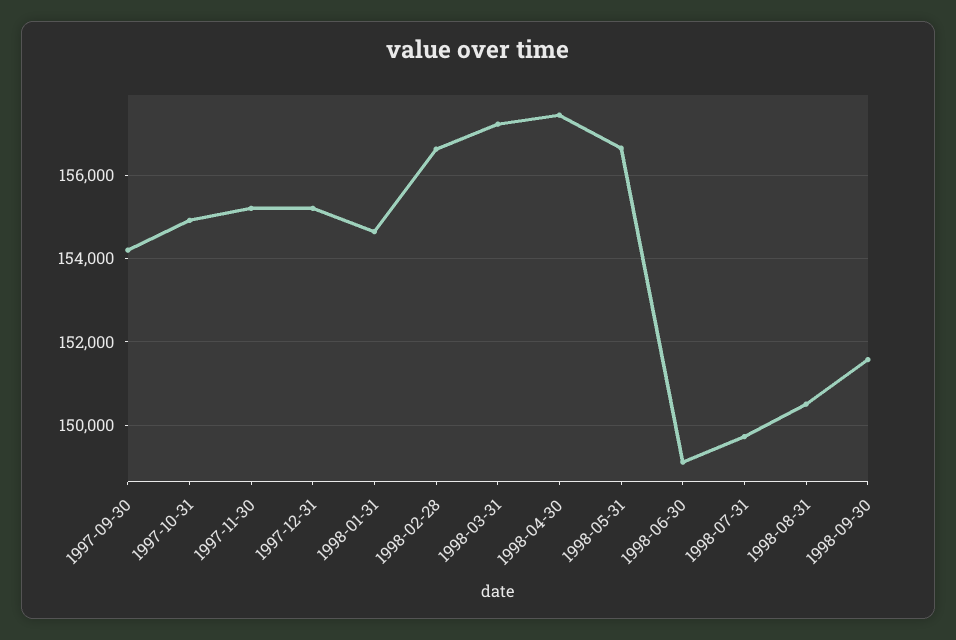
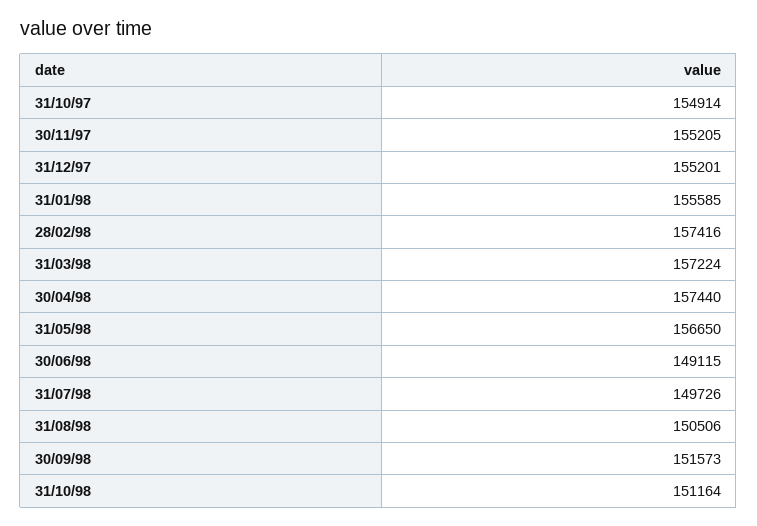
1997-09-30: 154200 -> none
1998-01-31: 154600 -> 155585
1998-02-28: 156600 -> 157416
31/10/98: none -> 151164

